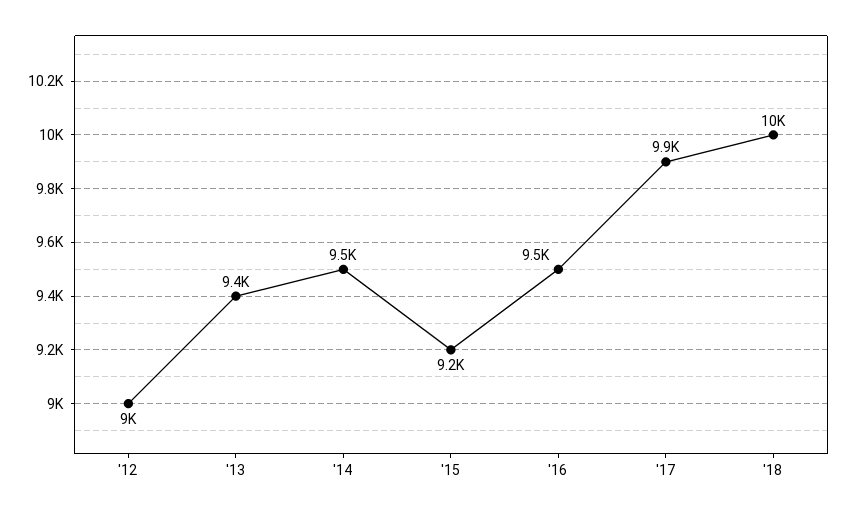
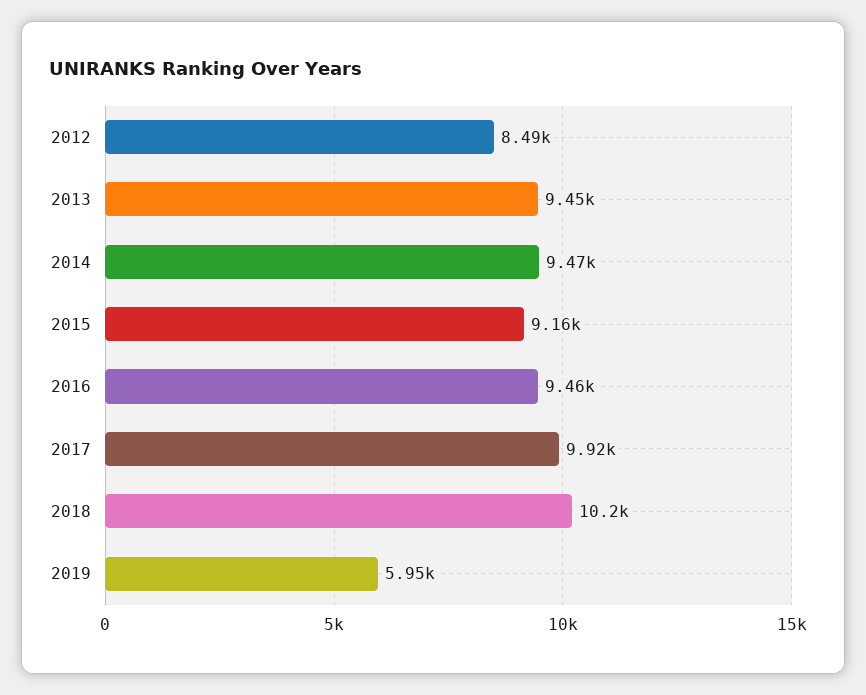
'12: 9000 -> 8490
2019: none -> 5950

